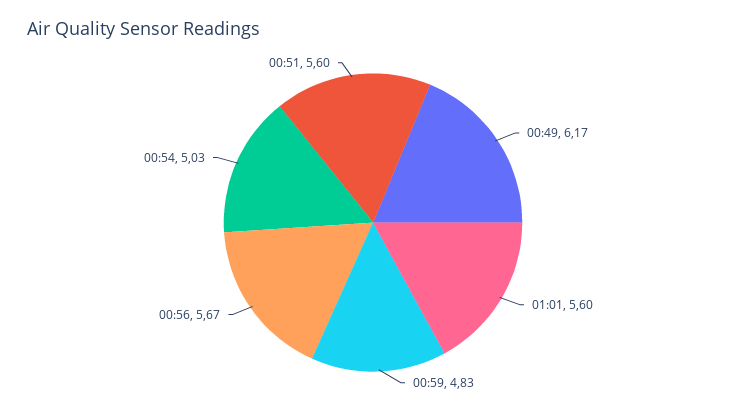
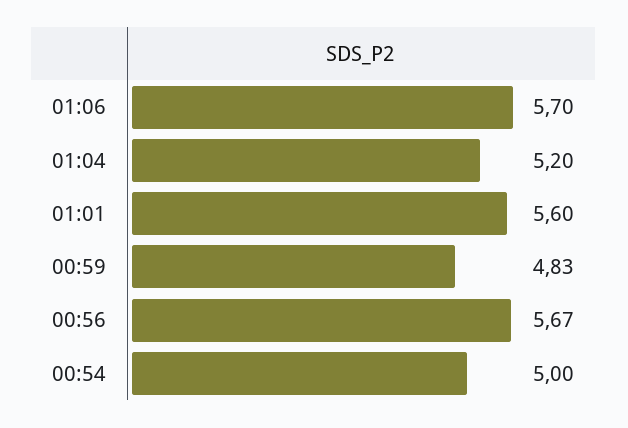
00:49: 6.17 -> none
00:54: 5.03 -> 5
00:51: 5.6 -> none
01:06: none -> 5.7
01:04: none -> 5.2

